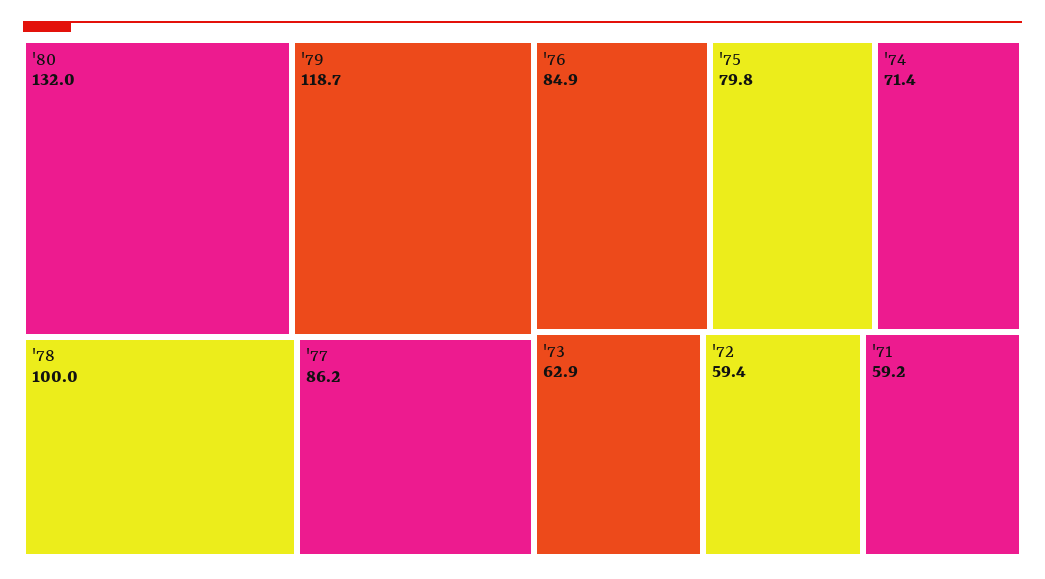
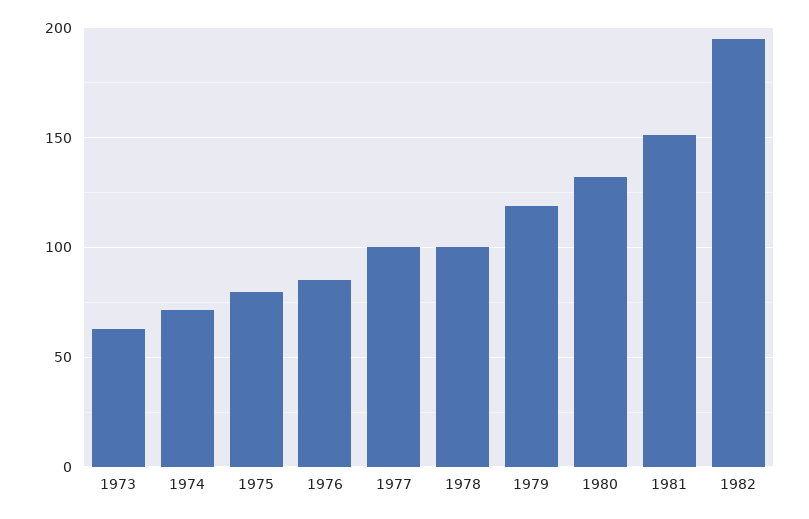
'77: 86.2 -> 100
'72: 59.4 -> none
'71: 59.2 -> none
1981: none -> 150
1982: none -> 195

